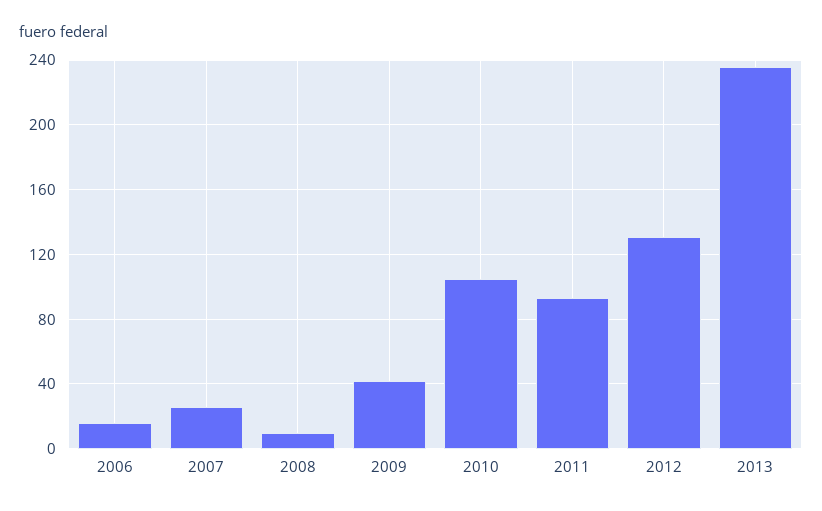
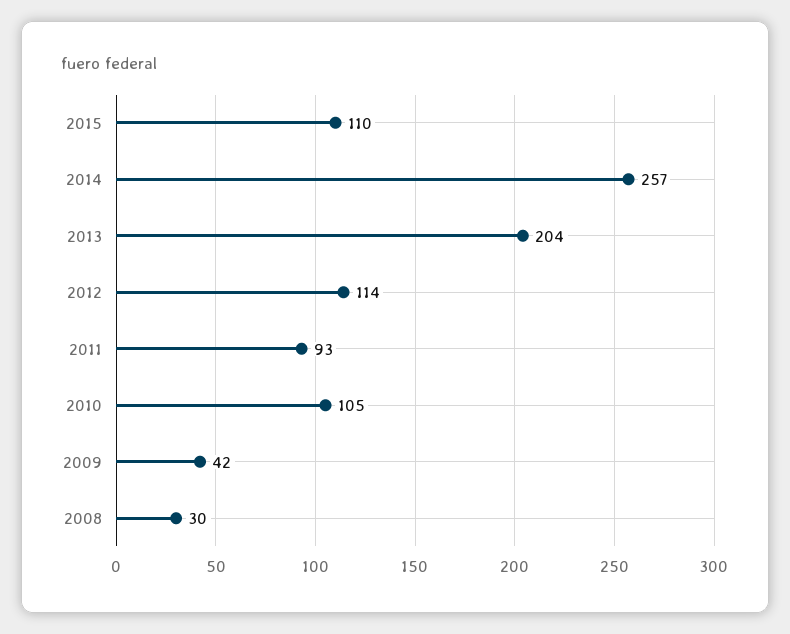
2006: 15 -> none
2007: 25 -> none
2008: 10 -> 30
2012: 130 -> 114
2013: 235 -> 204
2015: none -> 110
2014: none -> 257

